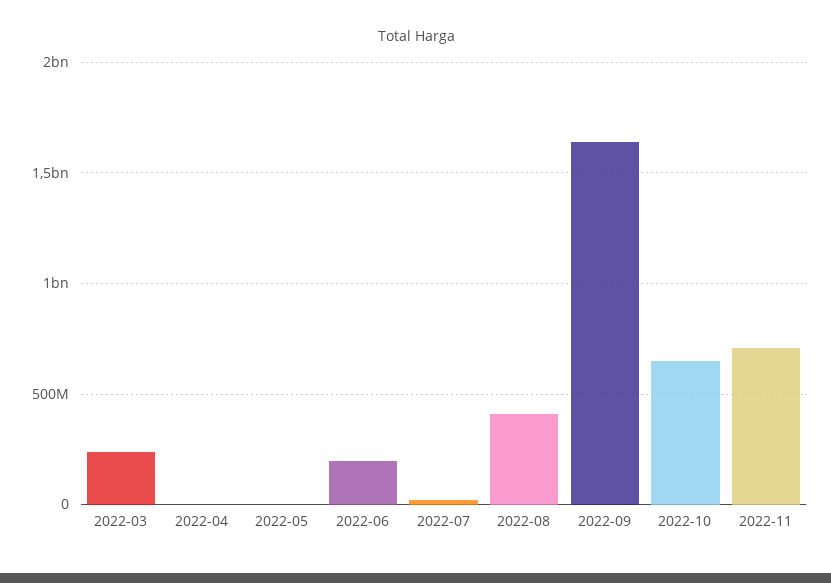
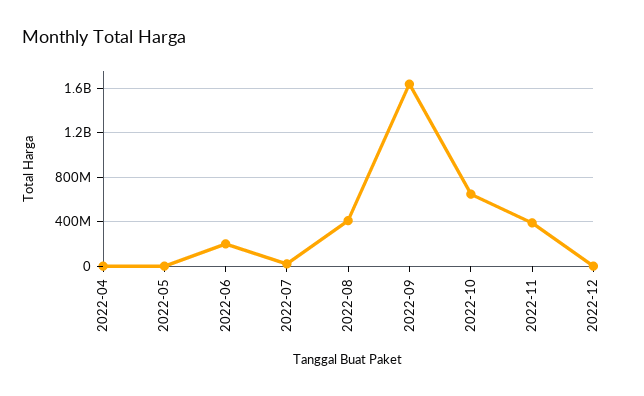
2022-03: 250000000 -> none
2022-11: 700000000 -> 400000000
2022-12: none -> 0

